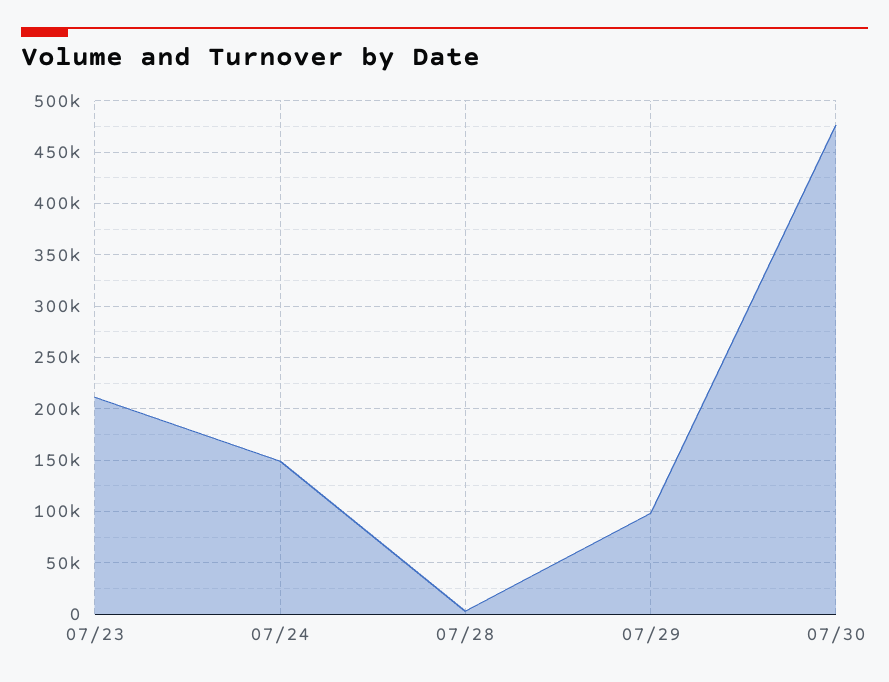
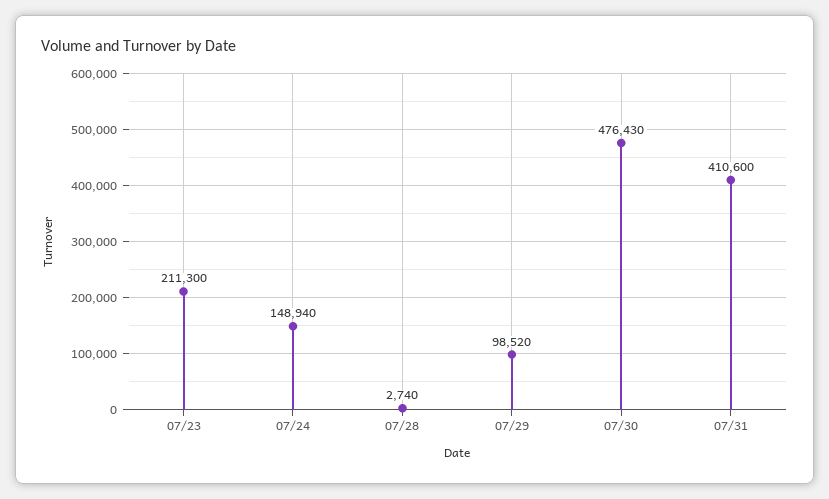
07/31: none -> 410600

